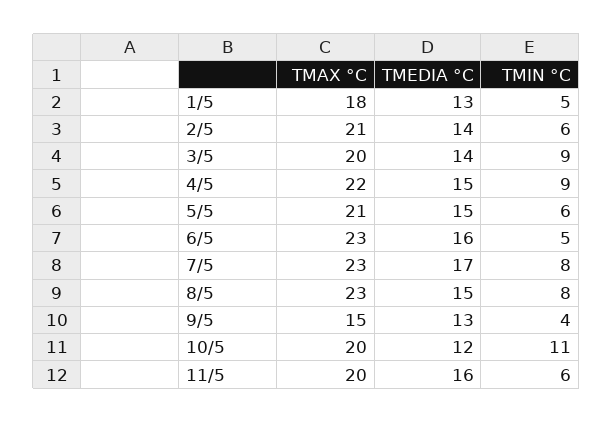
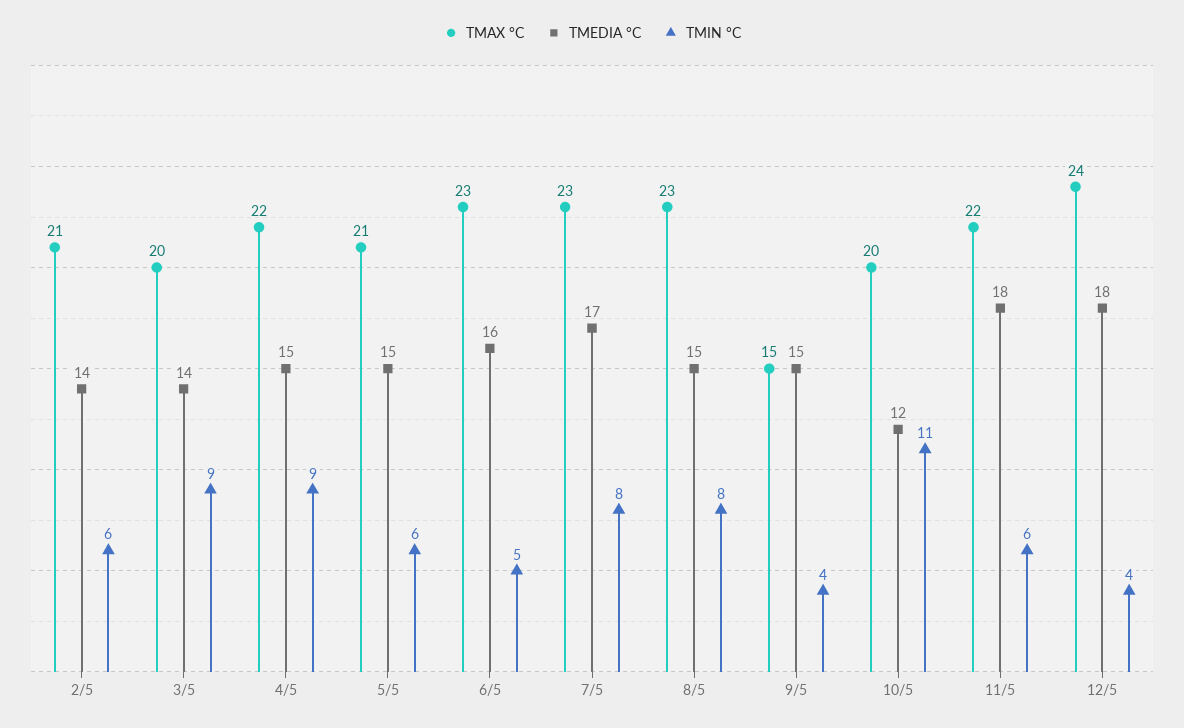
TMAX °C, 1/5: 18 -> none
TMEDIA °C, 1/5: 13 -> none
TMIN °C, 1/5: 5 -> none
TMEDIA °C, 9/5: 13 -> 15
TMAX °C, 11/5: 20 -> 22
TMEDIA °C, 11/5: 16 -> 18
TMAX °C, 12/5: none -> 24
TMEDIA °C, 12/5: none -> 18
TMIN °C, 12/5: none -> 4

